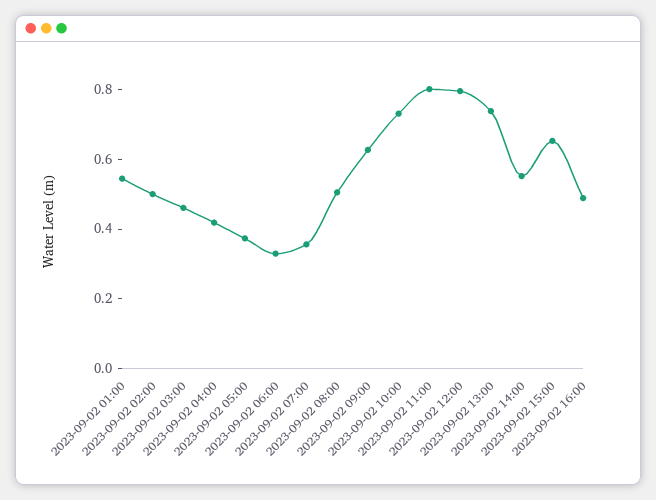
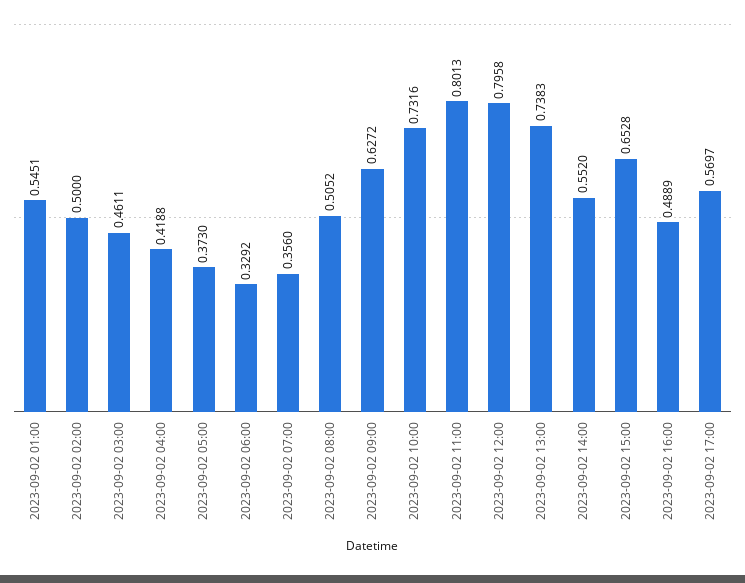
2023-09-02 17:00: none -> 0.5697

